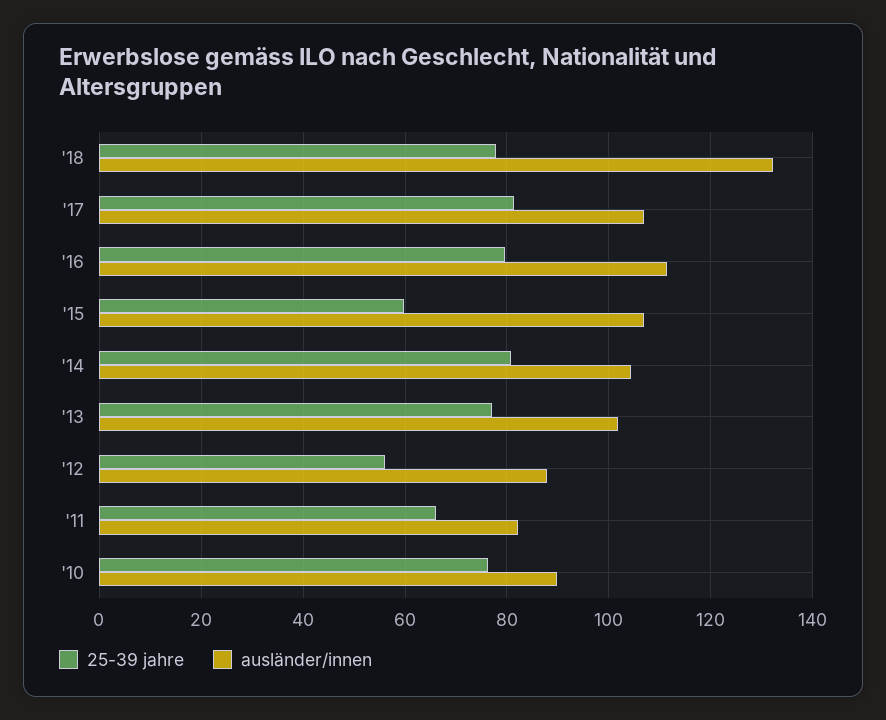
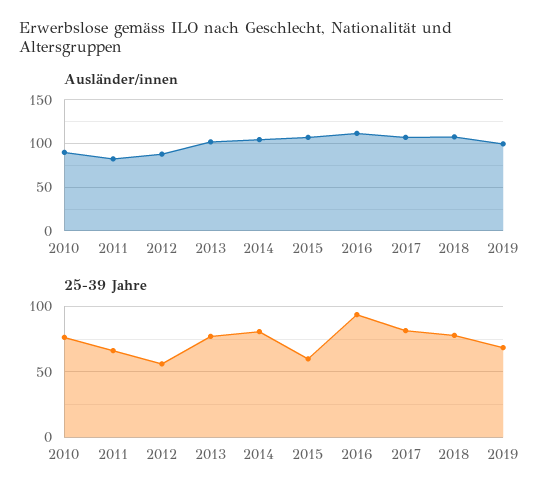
ausländer/innen, '18: 132 -> 110
25-39 jahre, '16: 80 -> 95
ausländer/innen, 2019: none -> 100
25-39 jahre, 2019: none -> 70

